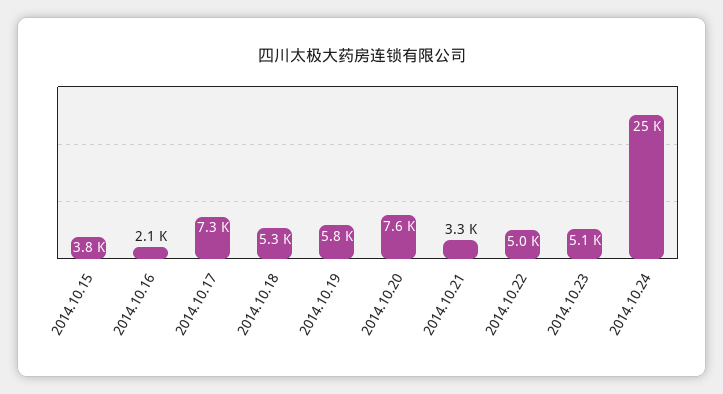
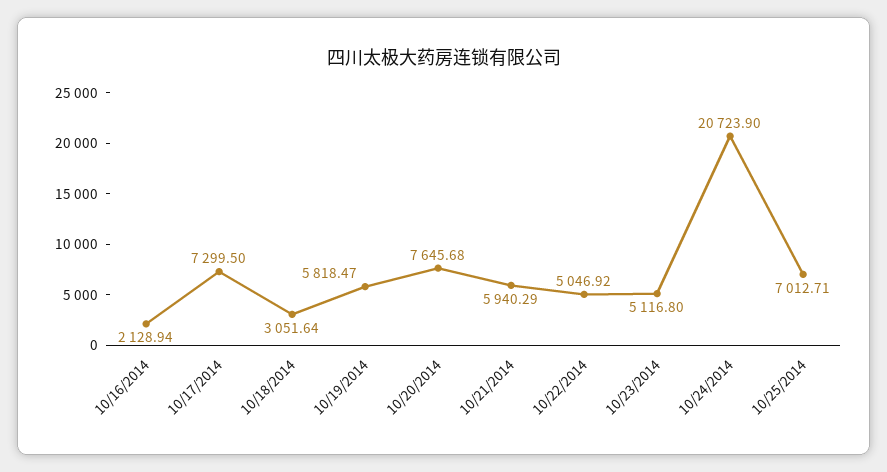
2014.10.15: 3800 -> none
2014.10.18: 5300 -> 3051.64
2014.10.21: 3300 -> 5940.29
2014.10.24: 25000 -> 20723.9
10/25/2014: none -> 7012.71

